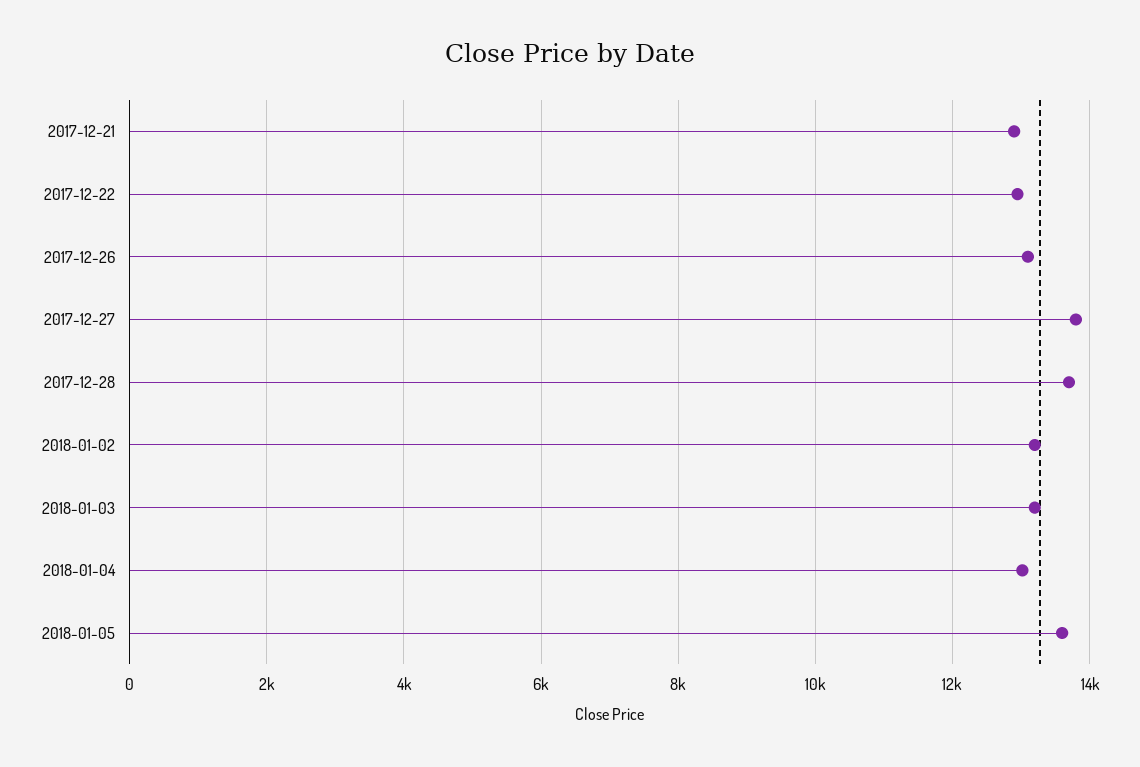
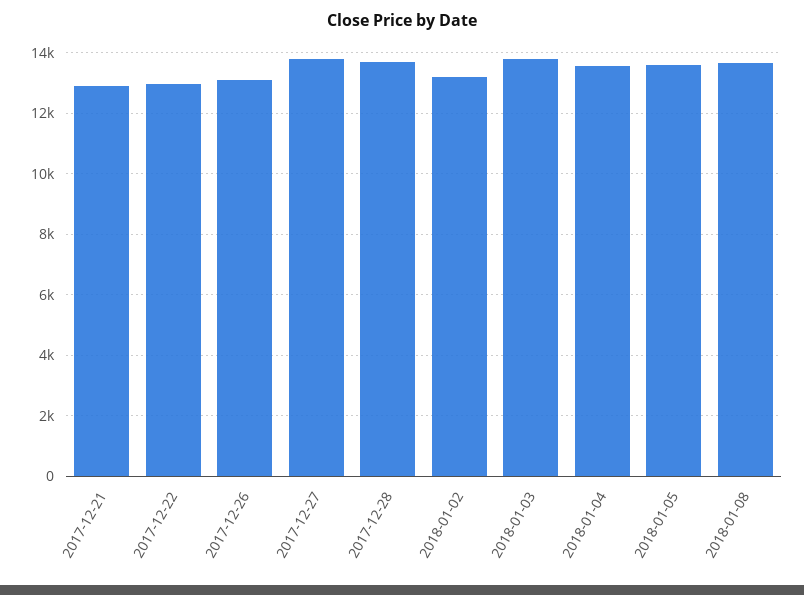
2018-01-03: 13200 -> 13800
2018-01-04: 13000 -> 13600
2018-01-08: none -> 13600

